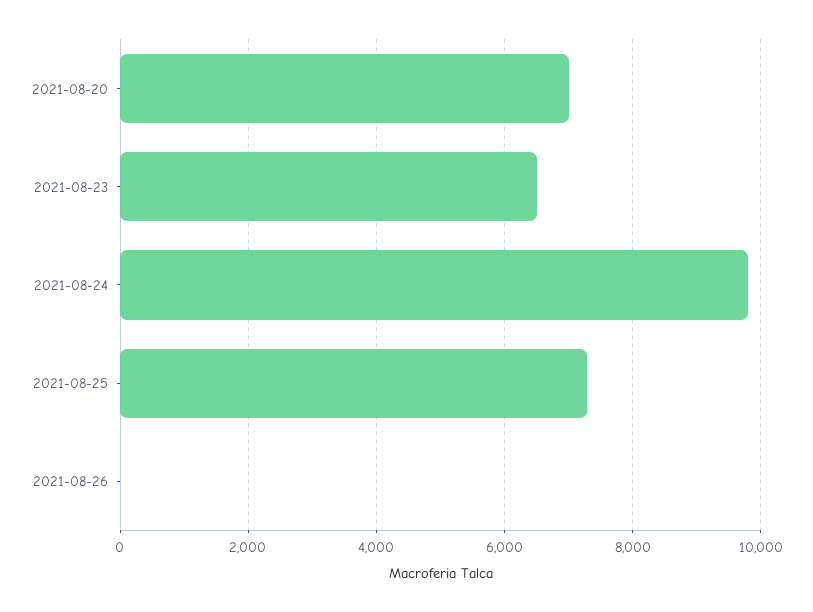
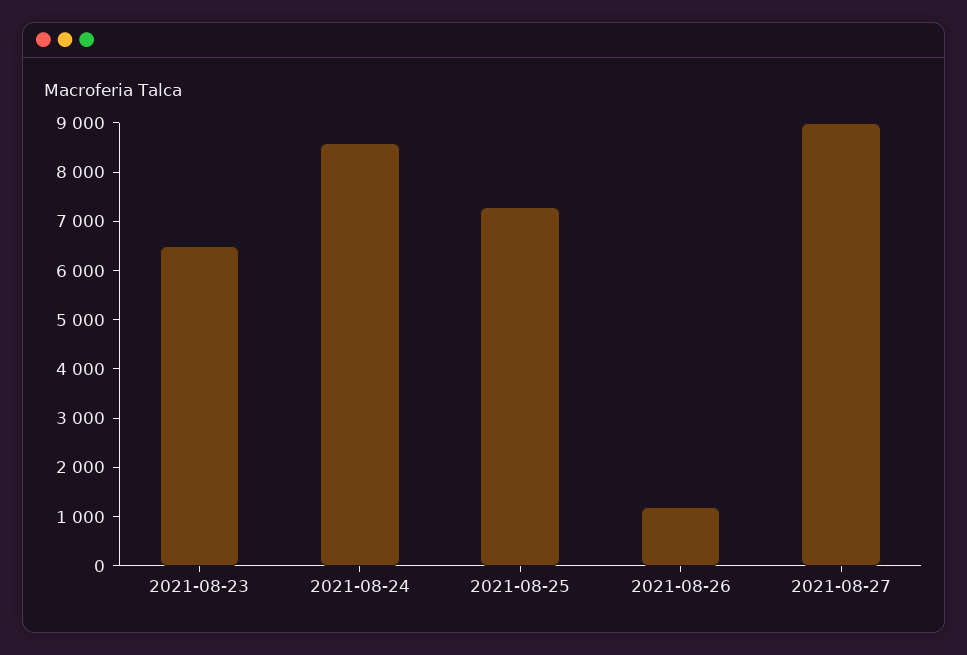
2021-08-20: 7000 -> none
2021-08-24: 9800 -> 8600
2021-08-26: 0 -> 1200
2021-08-27: none -> 9000

